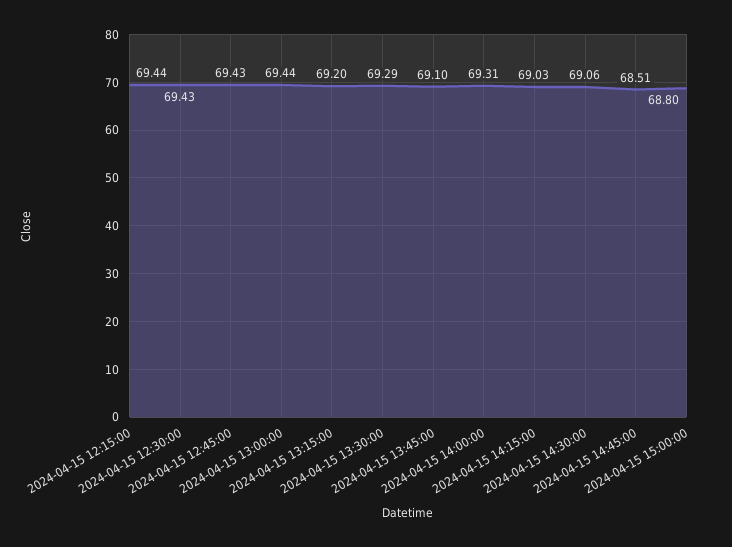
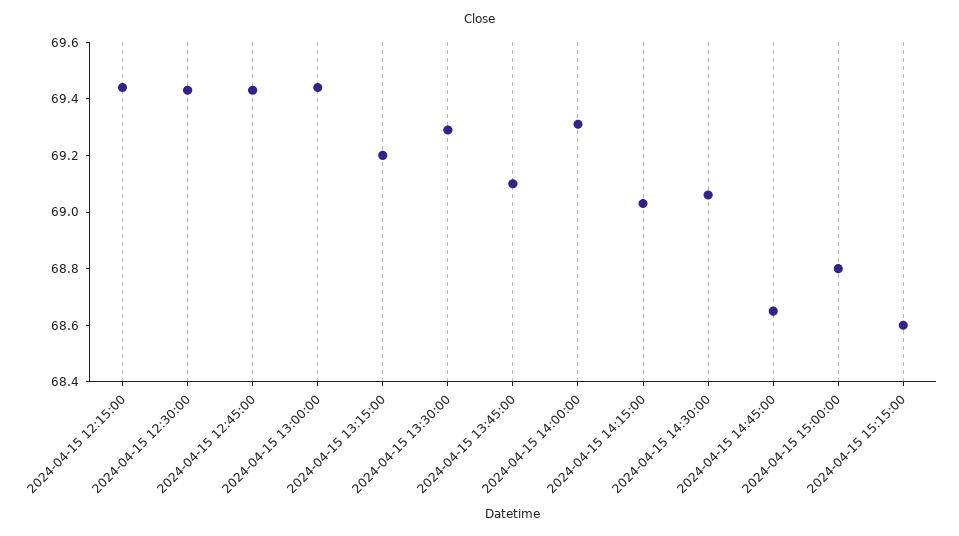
2024-04-15 14:45:00: 68.51 -> 68.65
2024-04-15 15:15:00: none -> 68.6

